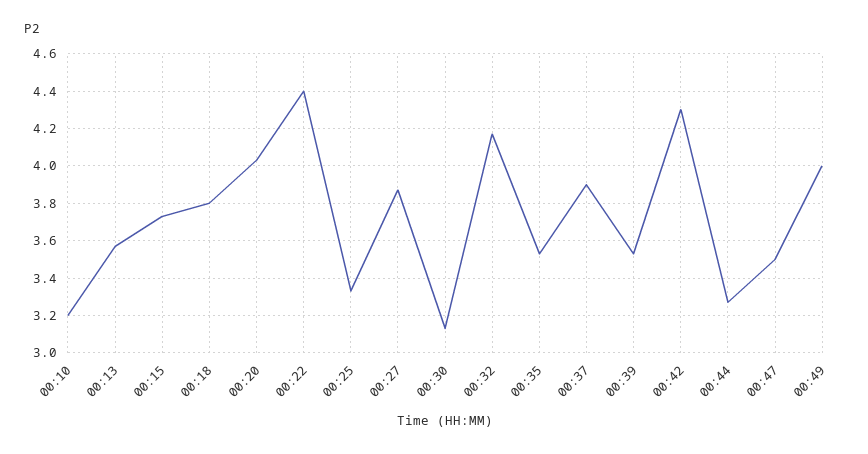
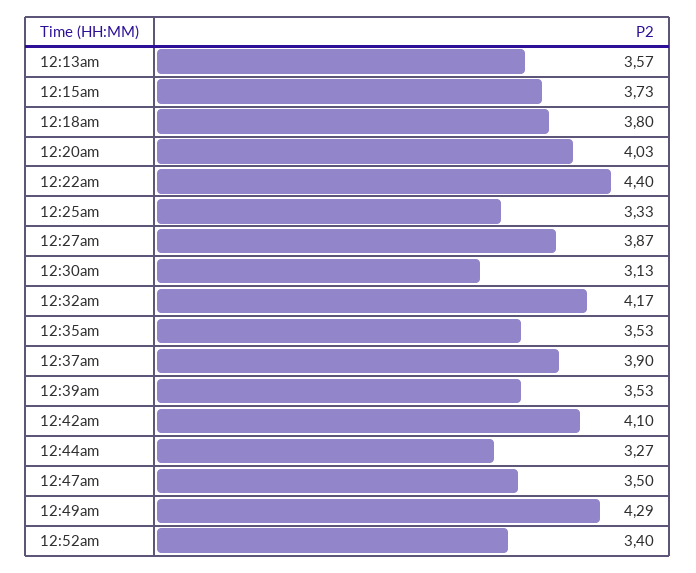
00:10: 3.2 -> none
00:42: 4.3 -> 4.1
00:49: 4 -> 4.29
12:52am: none -> 3.4

